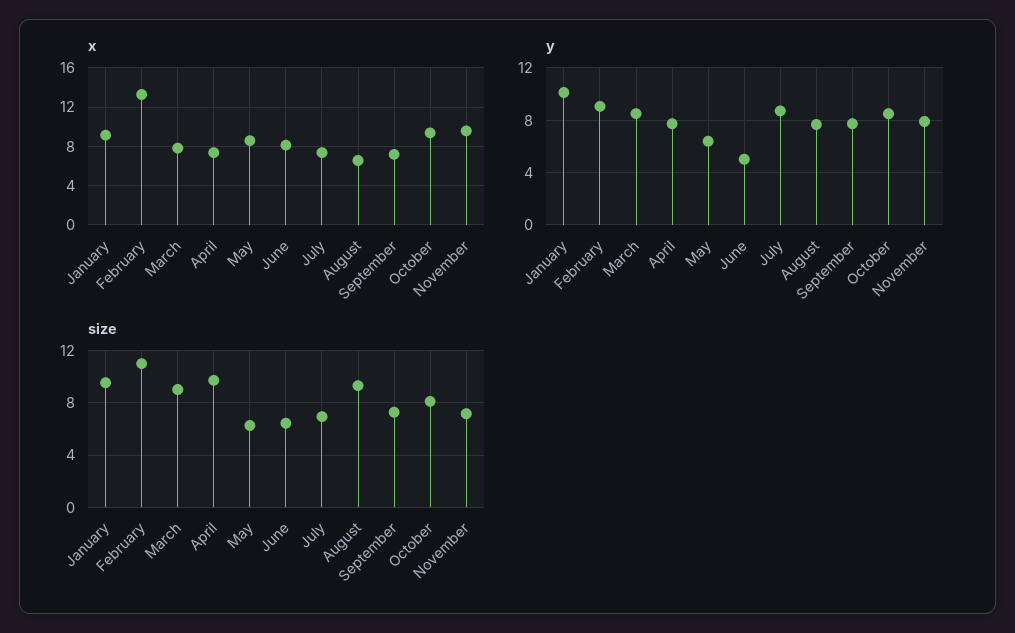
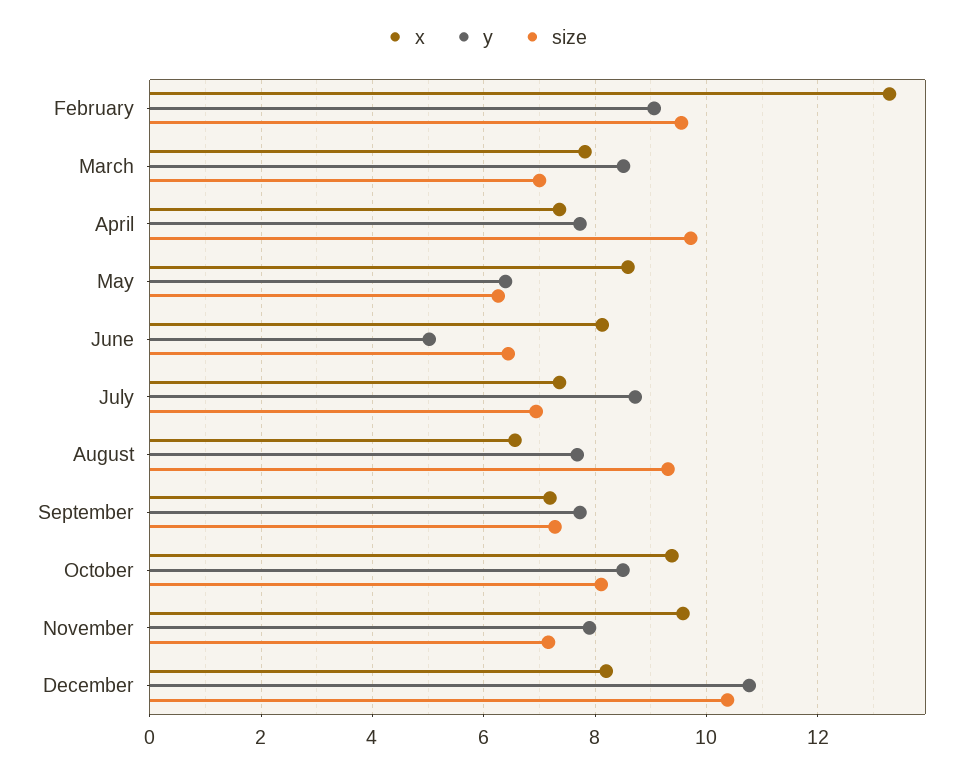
x, January: 9 -> none
y, January: 10 -> none
size, January: 9.5 -> none
size, February: 11 -> 9.6
size, March: 9 -> 7
x, December: none -> 8.2
y, December: none -> 10.8
size, December: none -> 10.4

